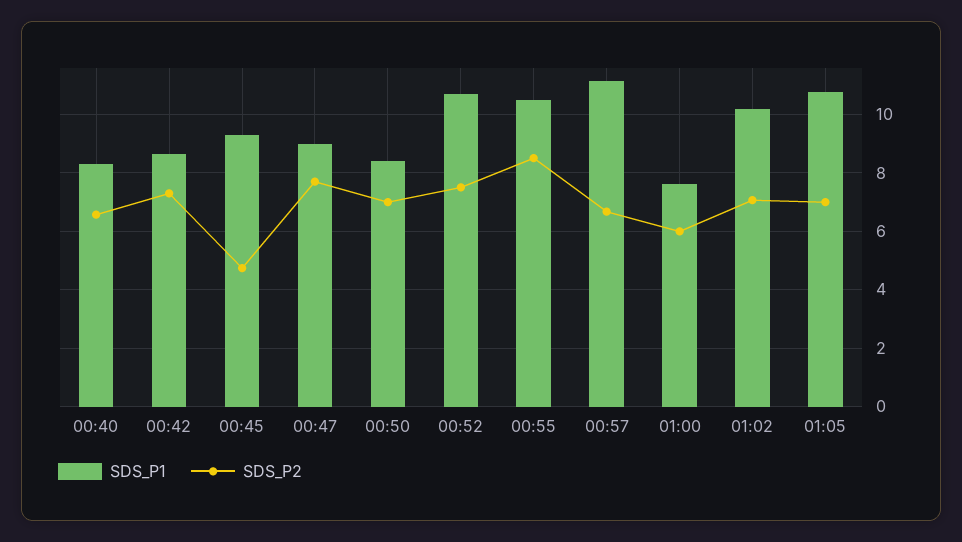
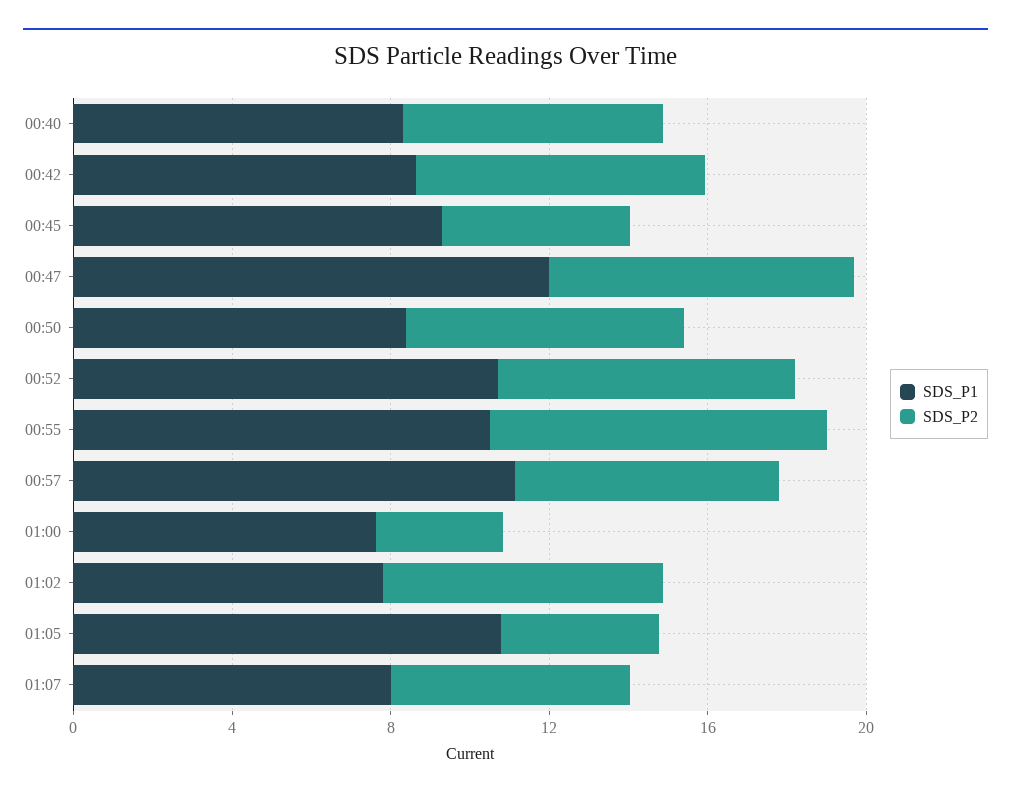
SDS_P1, 00:47: 9 -> 12
SDS_P2, 01:00: 6 -> 3
SDS_P1, 01:02: 10.25 -> 8
SDS_P2, 01:05: 7 -> 4
SDS_P1, 01:07: none -> 8
SDS_P2, 01:07: none -> 6

